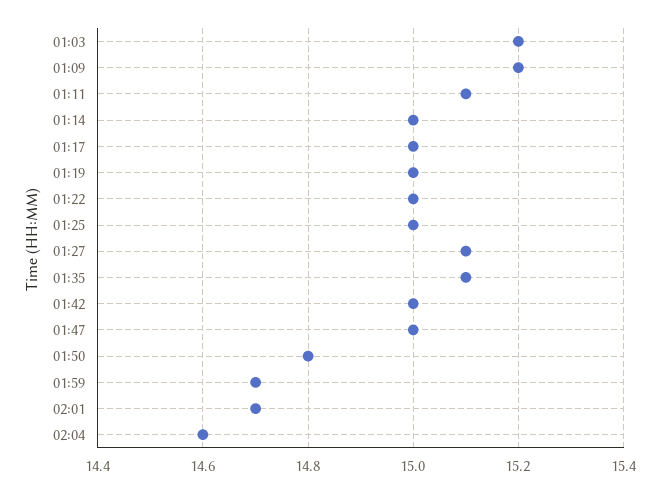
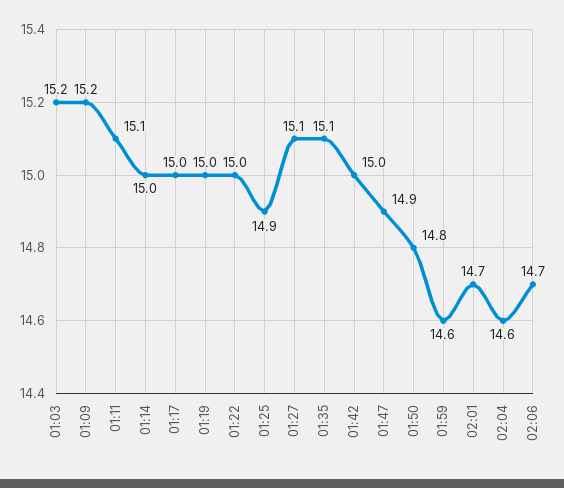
01:25: 15 -> 14.9
01:47: 15 -> 14.9
01:59: 14.7 -> 14.6
02:06: none -> 14.7

